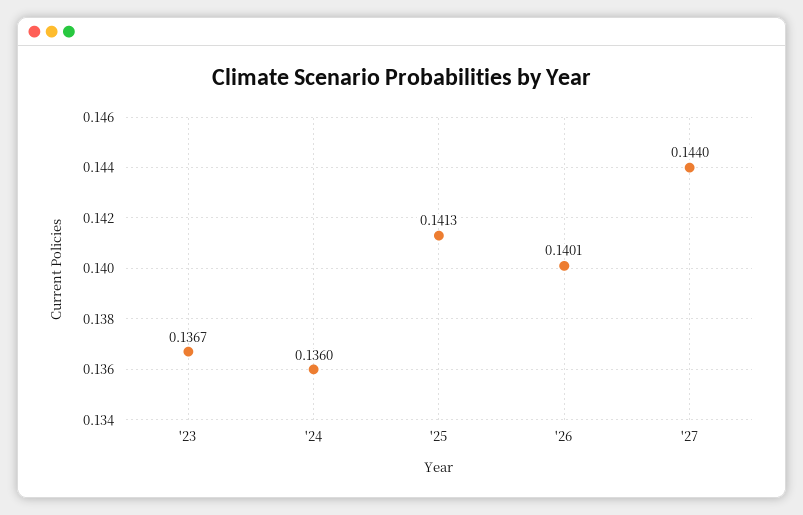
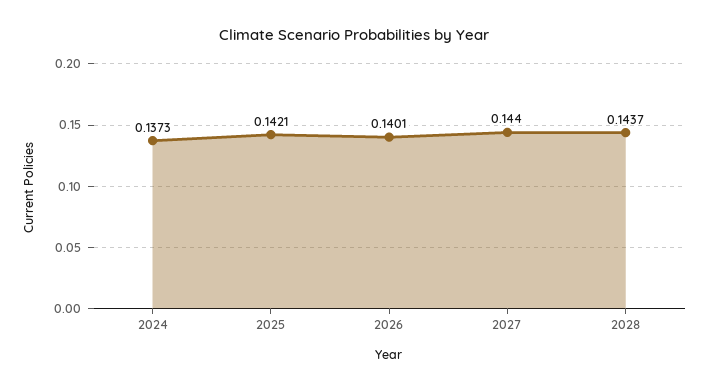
'23: 0.1367 -> none
'24: 0.136 -> 0.1373
'25: 0.1413 -> 0.1421
2028: none -> 0.1437

